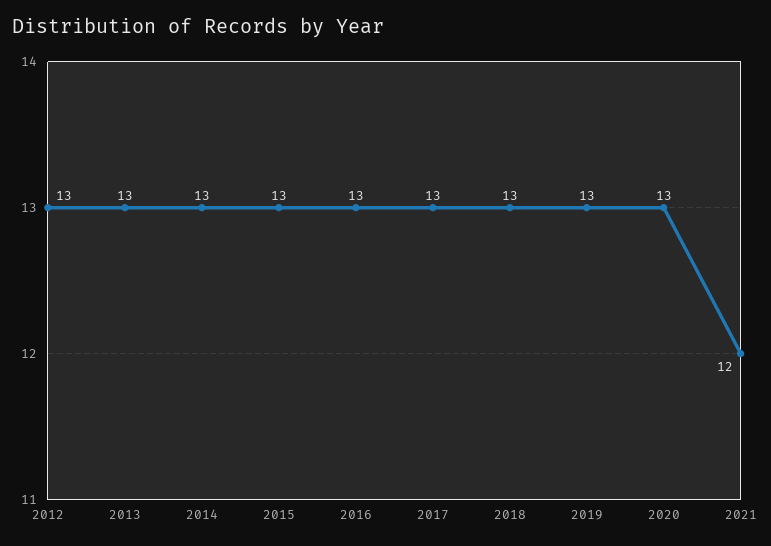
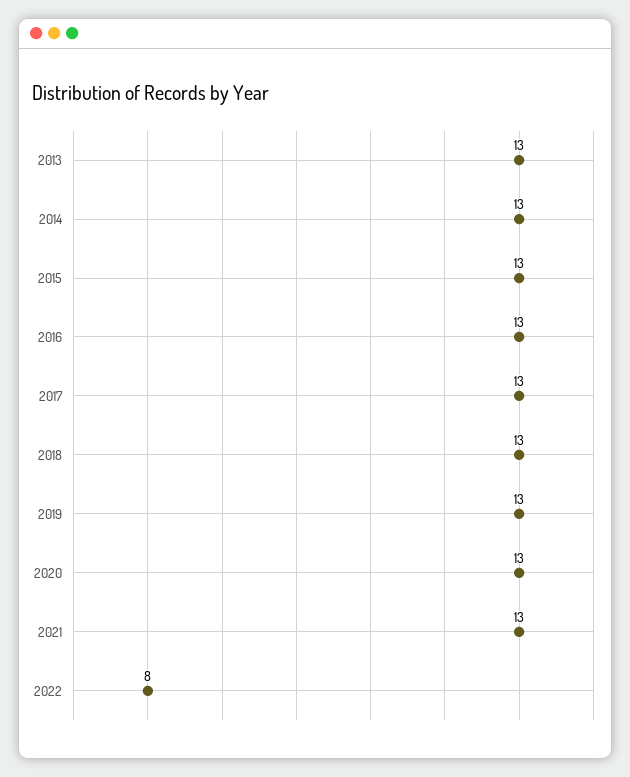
2012: 13 -> none
2021: 12 -> 13
2022: none -> 8

